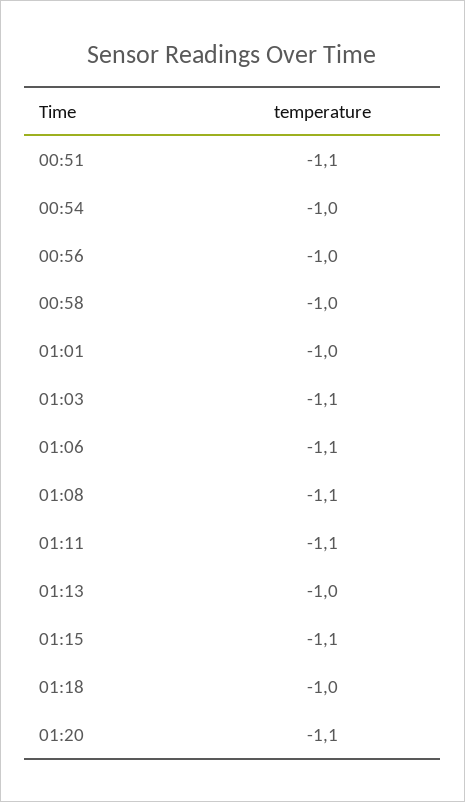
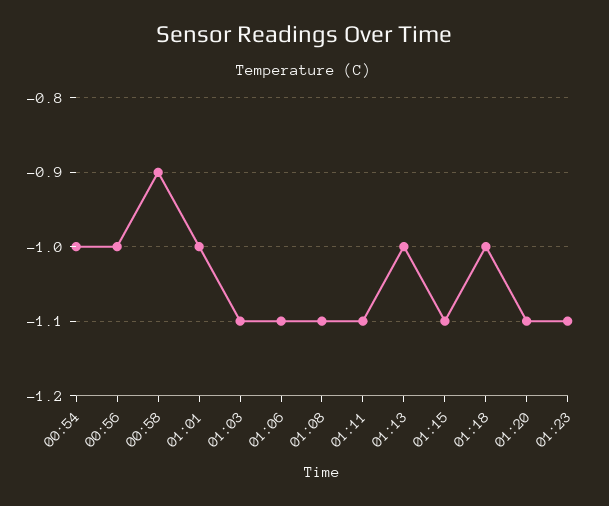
00:51: -1.1 -> none
00:58: -1 -> -0.9
01:23: none -> -1.1

